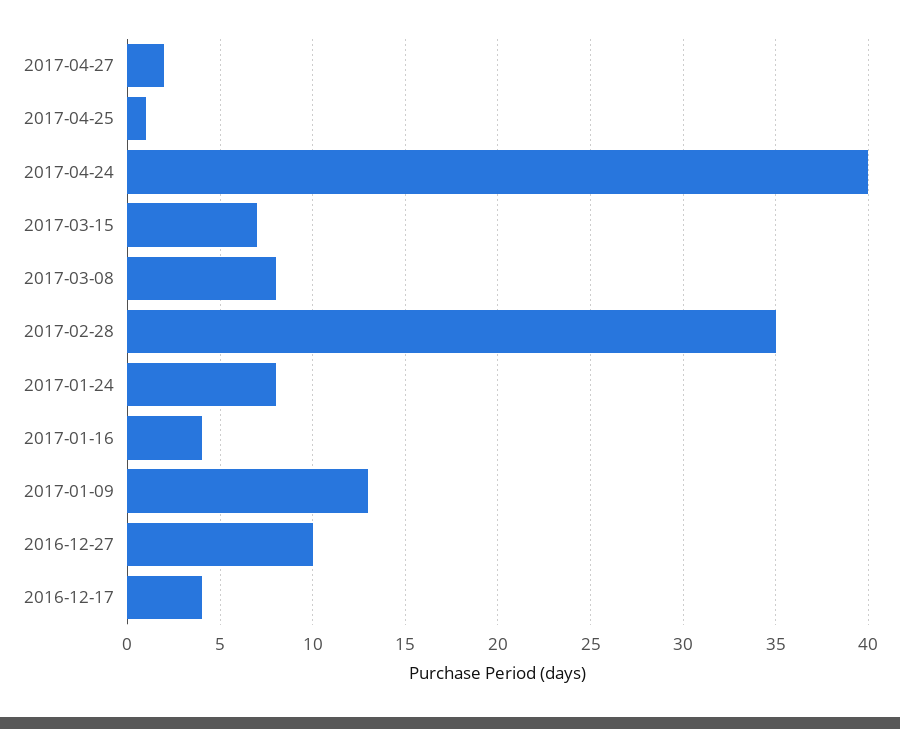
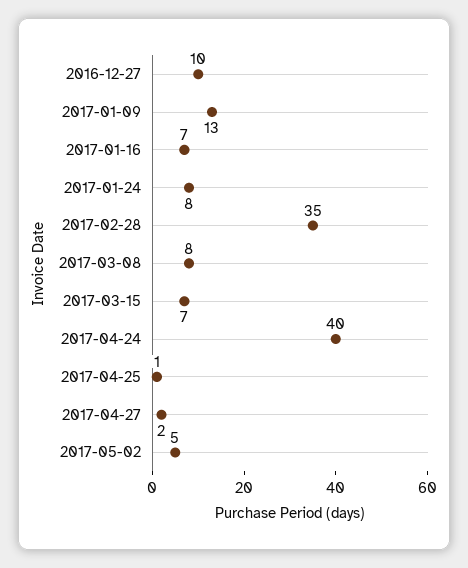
2017-01-16: 4 -> 7
2016-12-17: 4 -> none
2017-05-02: none -> 5

